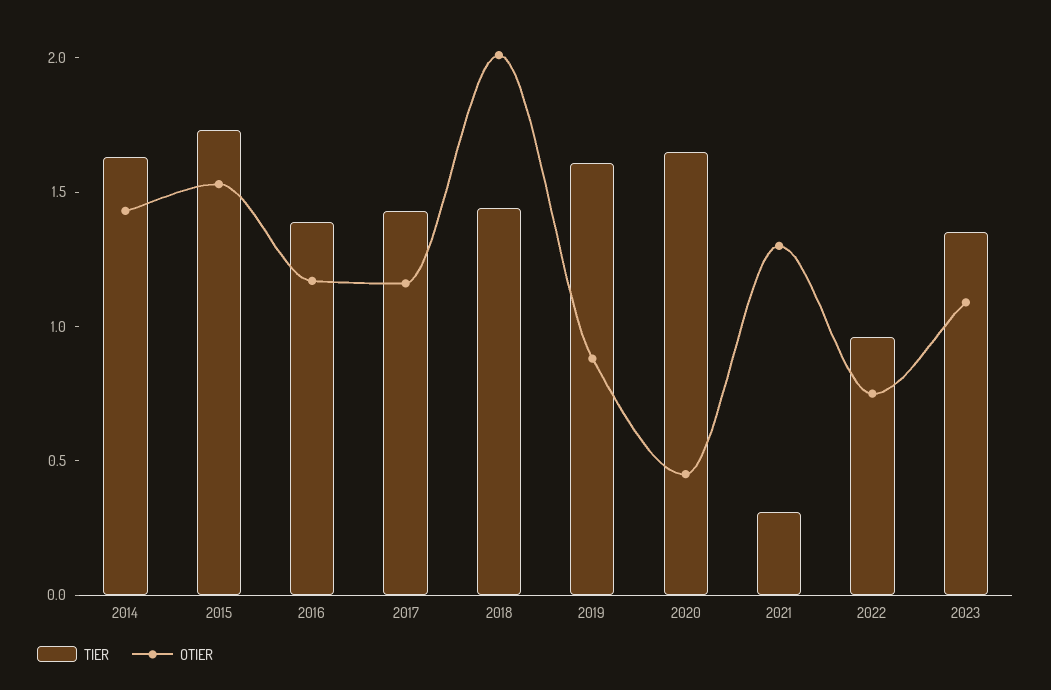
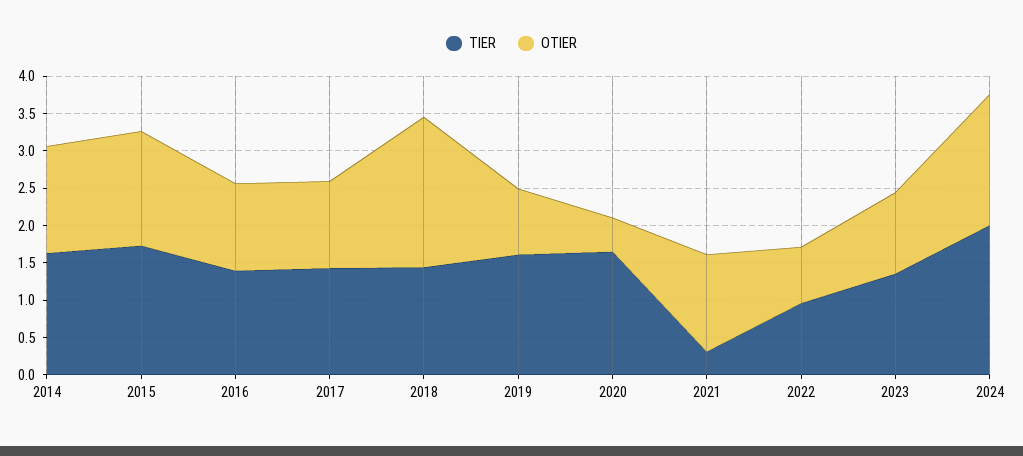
TIER, 2024: none -> 2
OTIER, 2024: none -> 1.75

